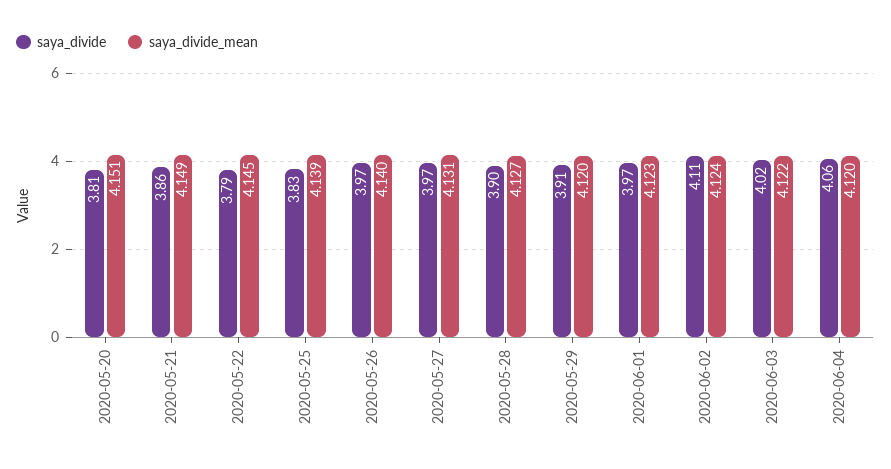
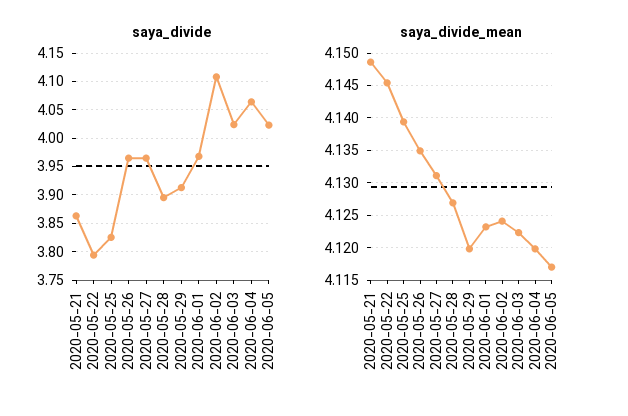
saya_divide, 2020-05-20: 3.81 -> none
saya_divide_mean, 2020-05-20: 4.151 -> none
saya_divide_mean, 2020-05-26: 4.14 -> 4.135
saya_divide, 2020-06-05: none -> 4.025
saya_divide_mean, 2020-06-05: none -> 4.117

